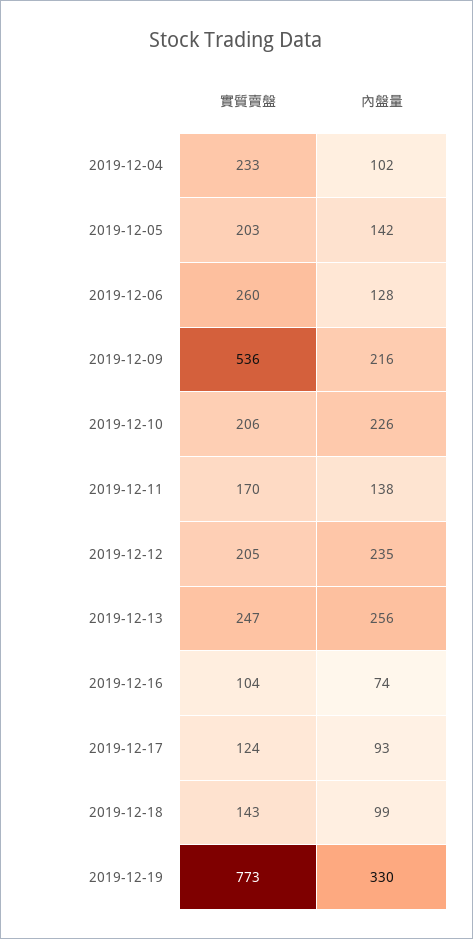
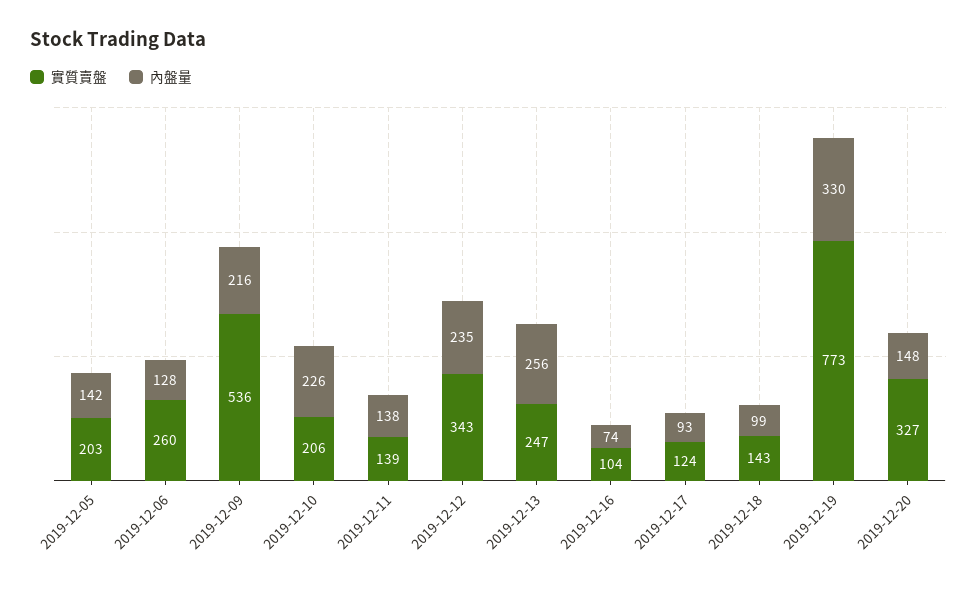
實質賣盤, 2019-12-04: 233 -> none
內盤量, 2019-12-04: 102 -> none
實質賣盤, 2019-12-11: 170 -> 139
實質賣盤, 2019-12-12: 205 -> 343
實質賣盤, 2019-12-20: none -> 327
內盤量, 2019-12-20: none -> 148

